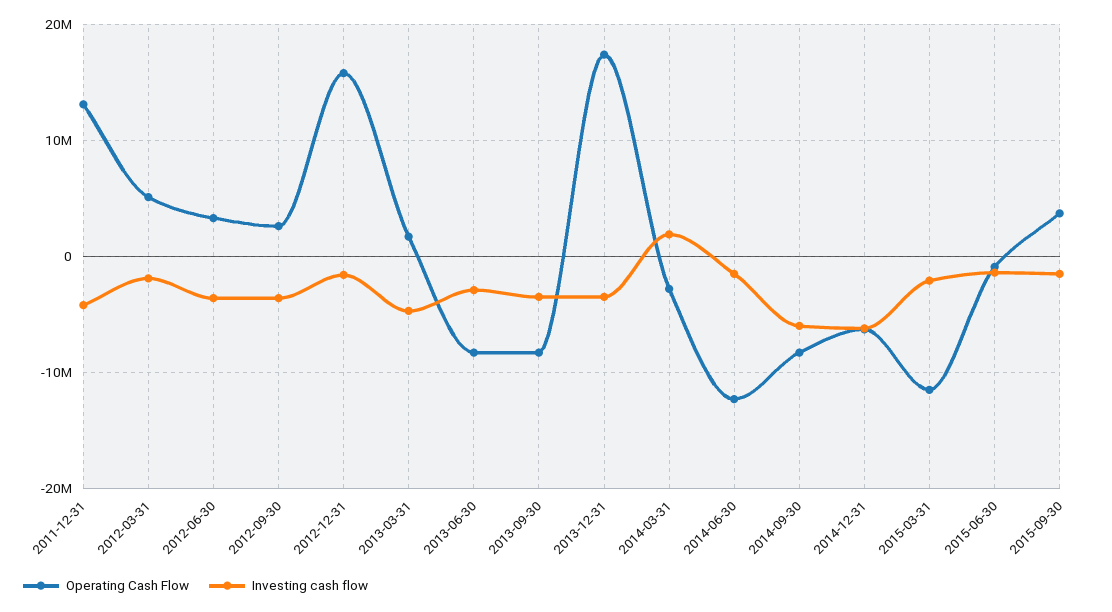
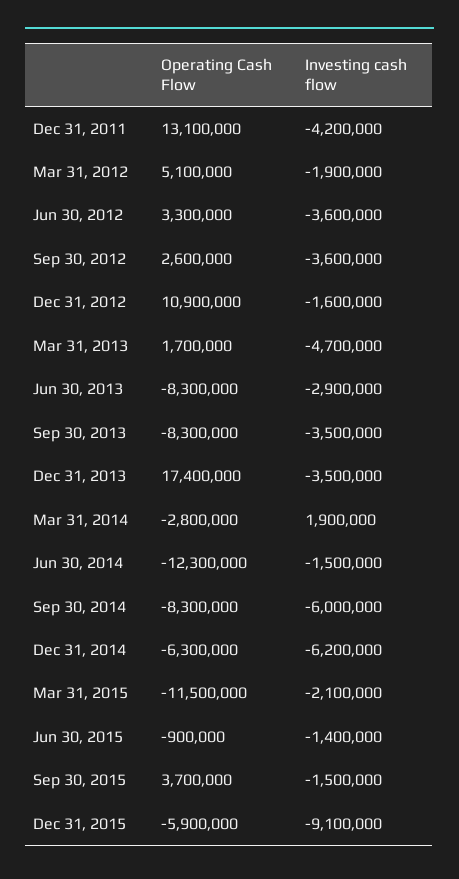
Operating Cash Flow, 2012-12-31: 16000000 -> 10900000
Operating Cash Flow, Dec 31, 2015: none -> -5900000
Investing cash flow, Dec 31, 2015: none -> -9100000

